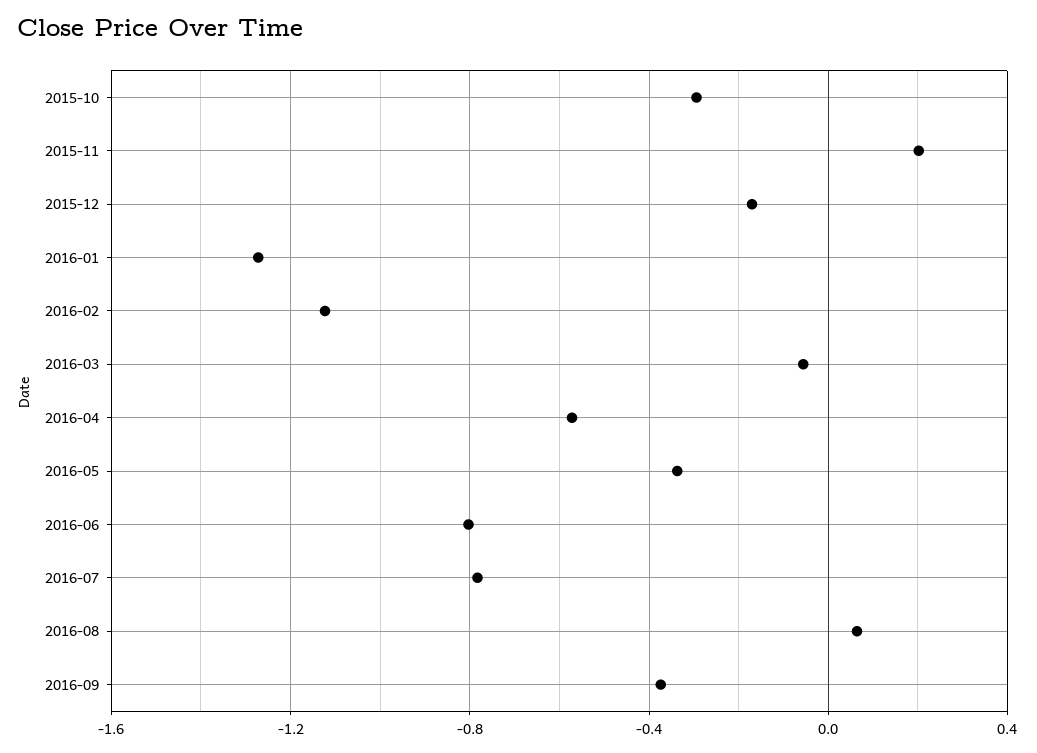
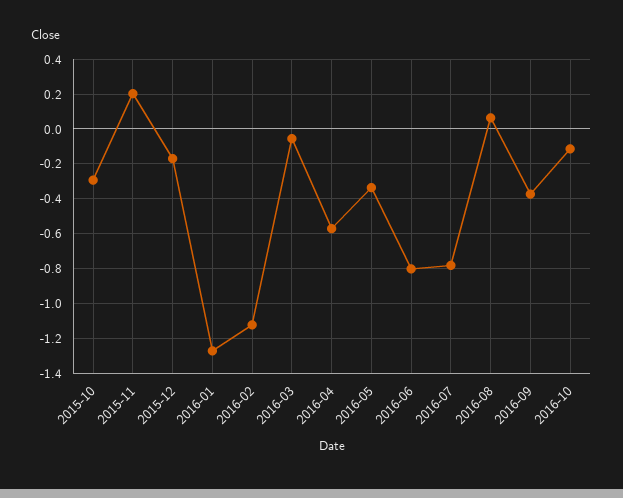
2016-10: none -> -0.1

